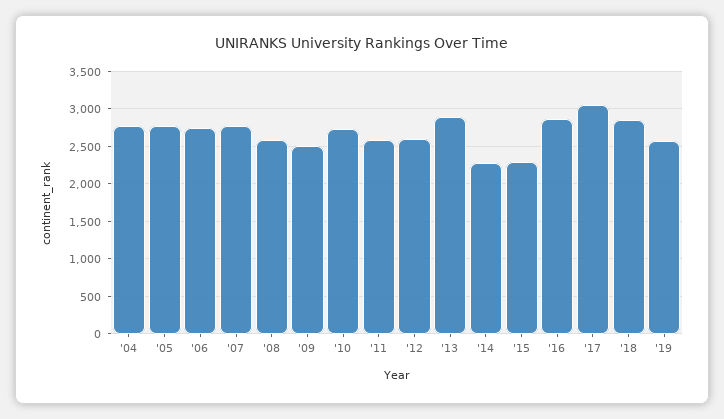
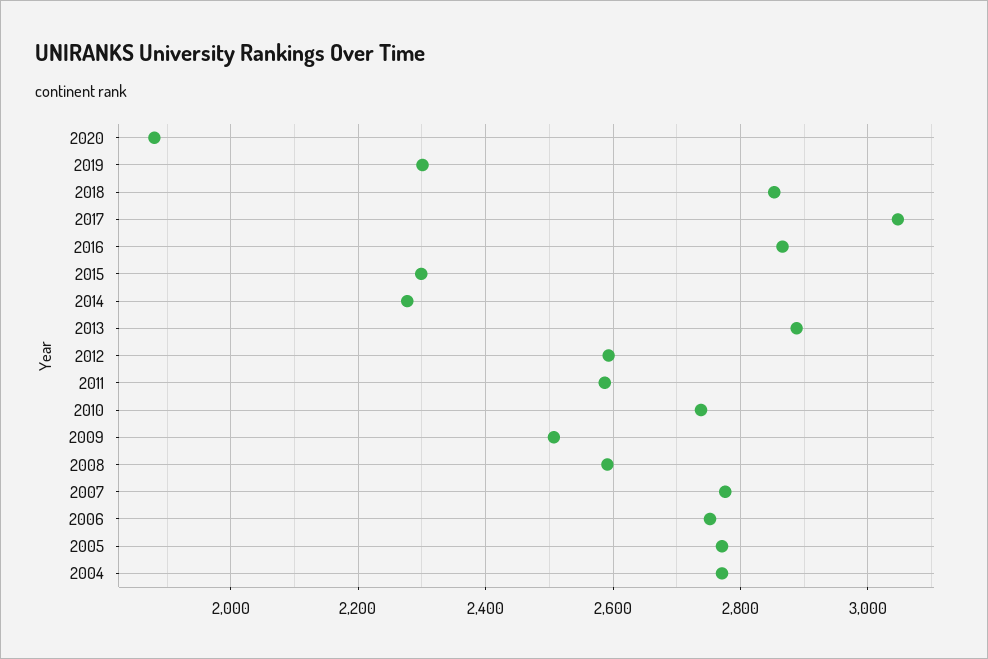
'19: 2600 -> 2300
2020: none -> 1880

